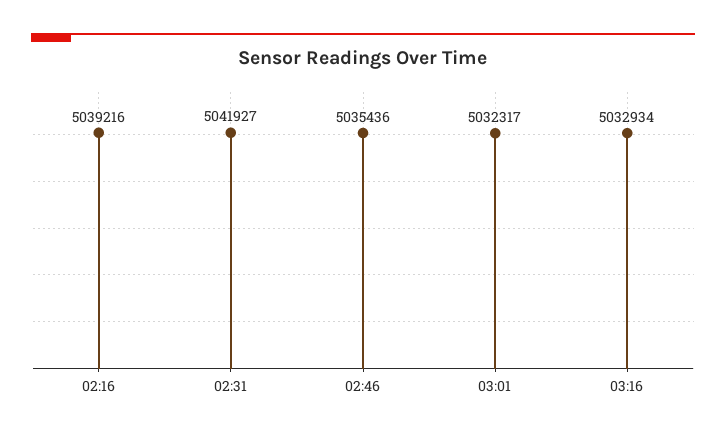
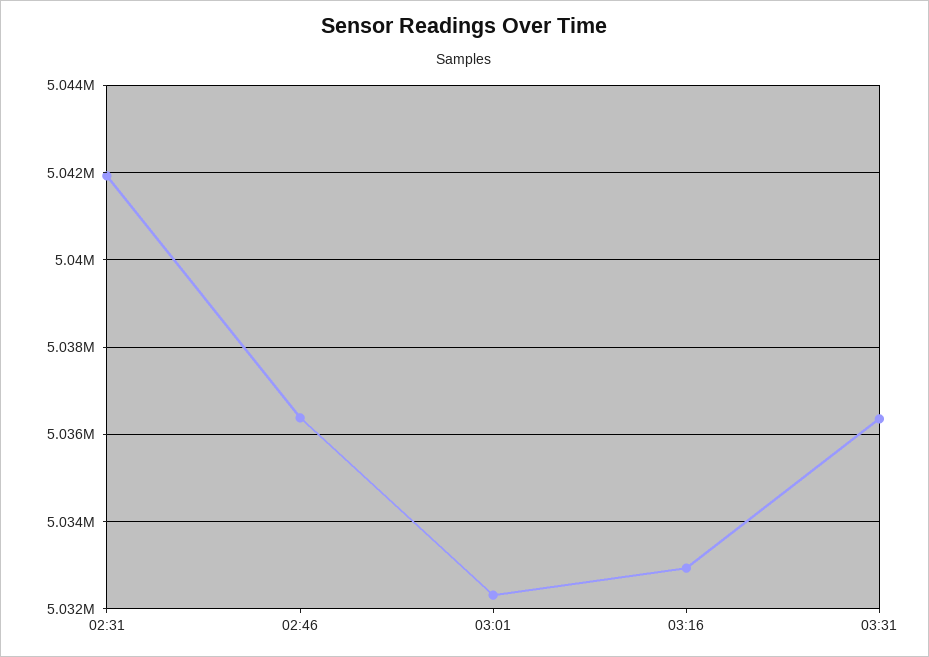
02:16: 5039216 -> none
02:46: 5035436 -> 5036400
03:31: none -> 5036400

